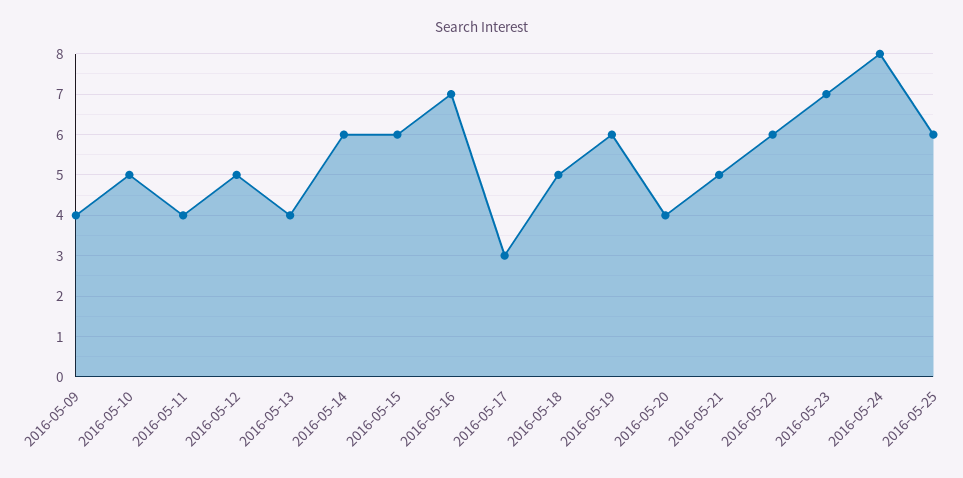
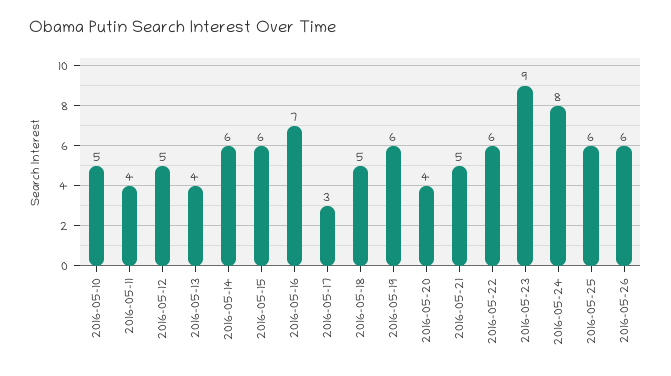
2016-05-09: 4 -> none
2016-05-23: 7 -> 9
2016-05-26: none -> 6

